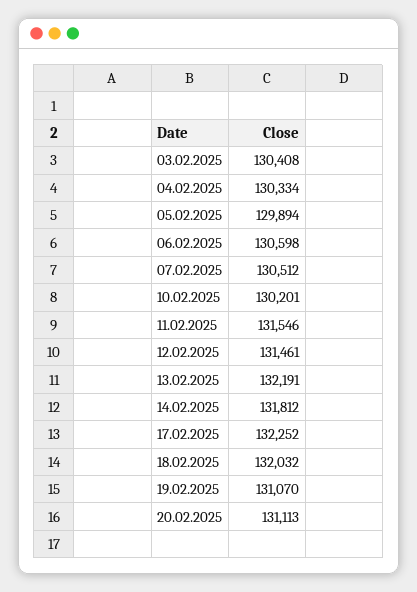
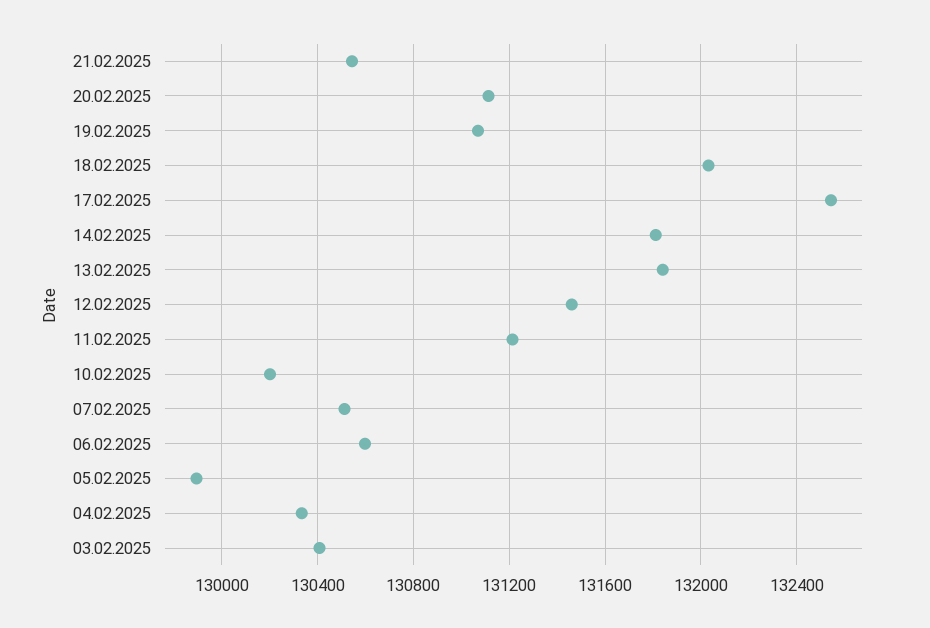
11.02.2025: 131546 -> 131200
13.02.2025: 132191 -> 131850
17.02.2025: 132252 -> 132550
21.02.2025: none -> 130550

